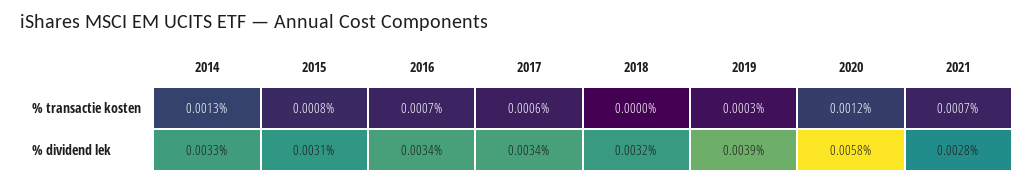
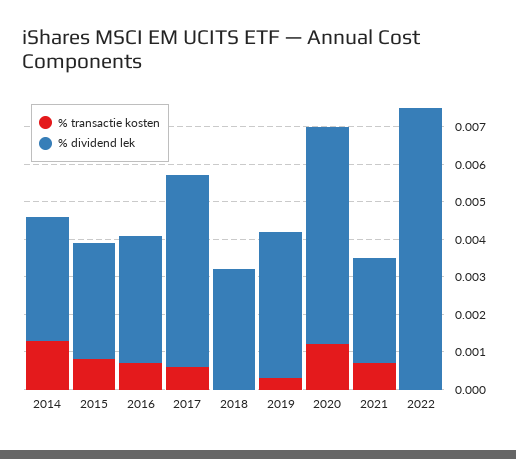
% dividend lek, 2017: 0.0034 -> 0.005
% transactie kosten, 2022: none -> 0
% dividend lek, 2022: none -> 0.0075

